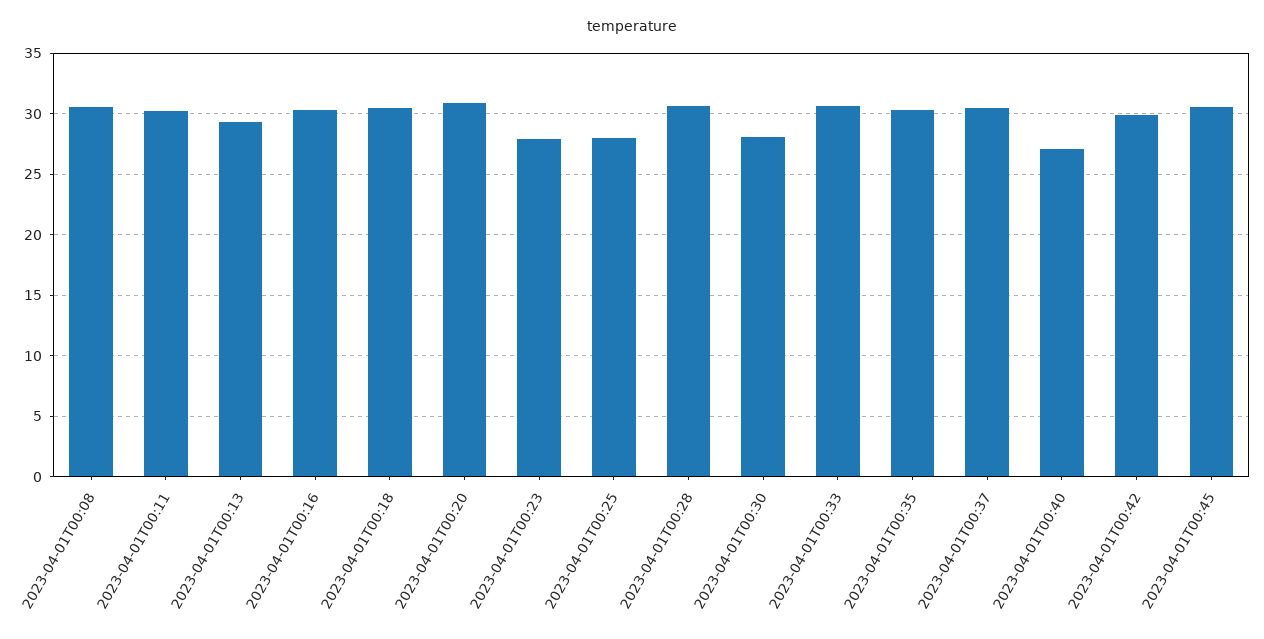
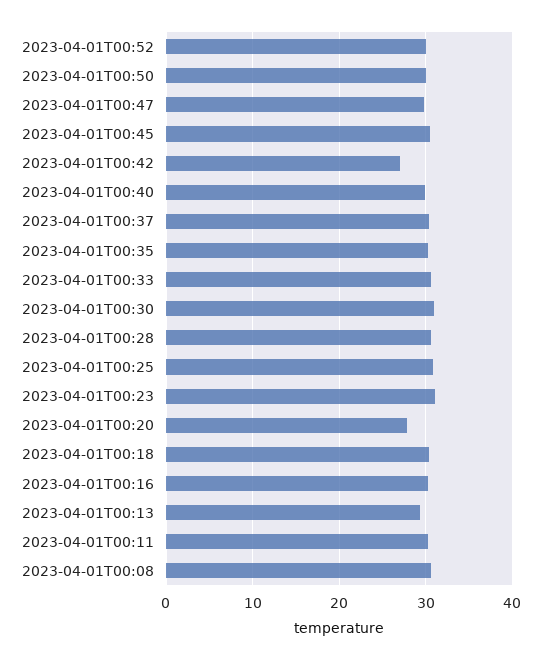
2023-04-01T00:20: 31 -> 28
2023-04-01T00:23: 28 -> 31
2023-04-01T00:25: 28 -> 31
2023-04-01T00:30: 28 -> 31
2023-04-01T00:40: 27 -> 30
2023-04-01T00:42: 30 -> 27
2023-04-01T00:52: none -> 30
2023-04-01T00:50: none -> 30
2023-04-01T00:47: none -> 30

